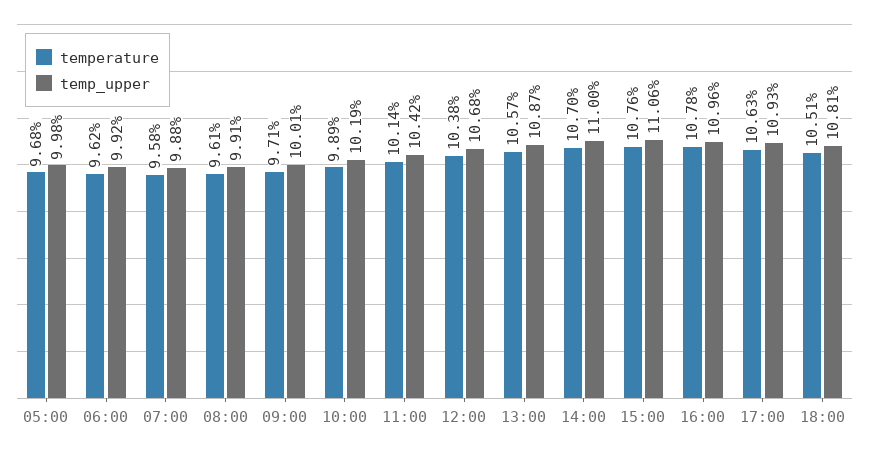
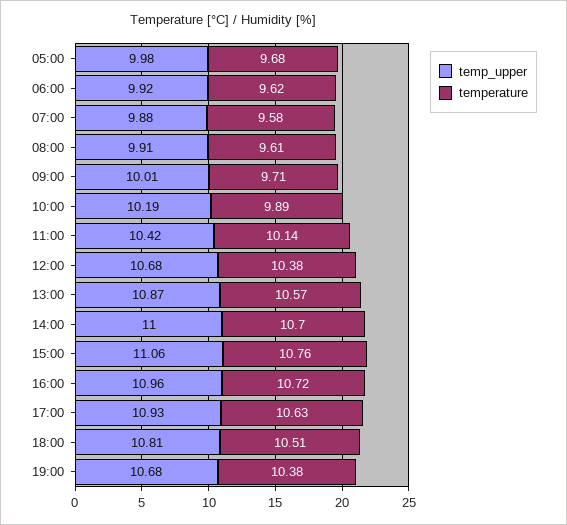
temperature, 16:00: 10.78 -> 10.72
temp_upper, 19:00: none -> 10.68
temperature, 19:00: none -> 10.38

